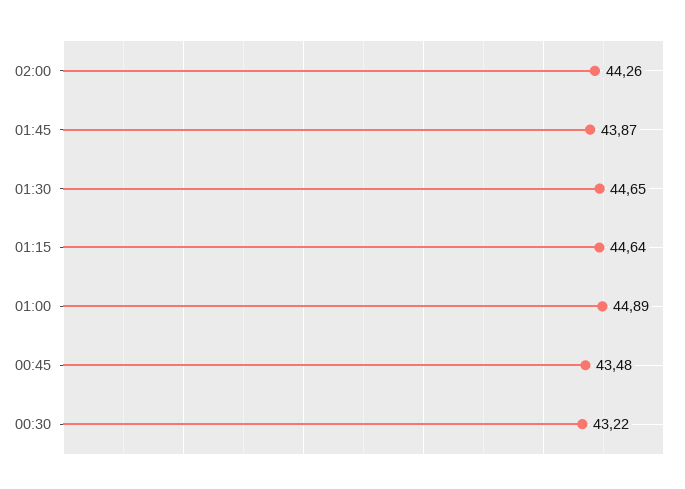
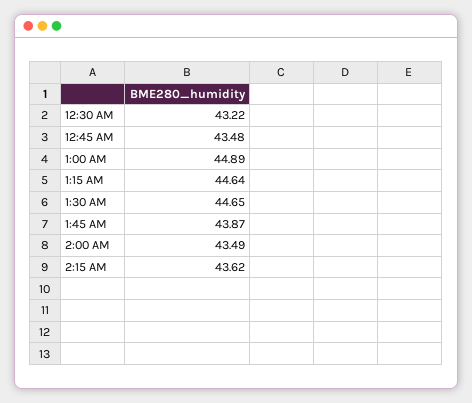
02:00: 44.26 -> 43.49
2:15 AM: none -> 43.62

